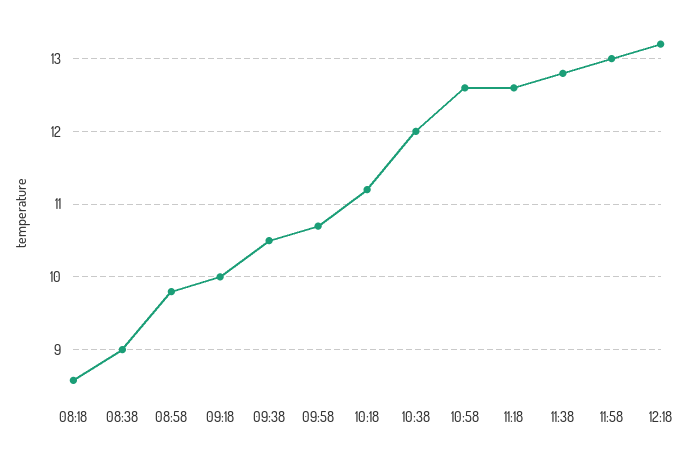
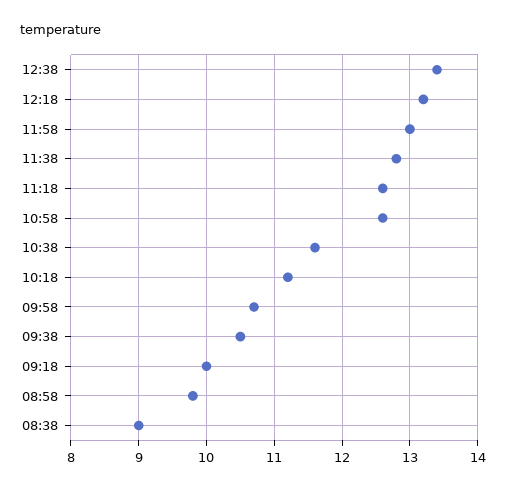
08:18: 8.6 -> none
10:38: 12 -> 11.6
12:38: none -> 13.4

